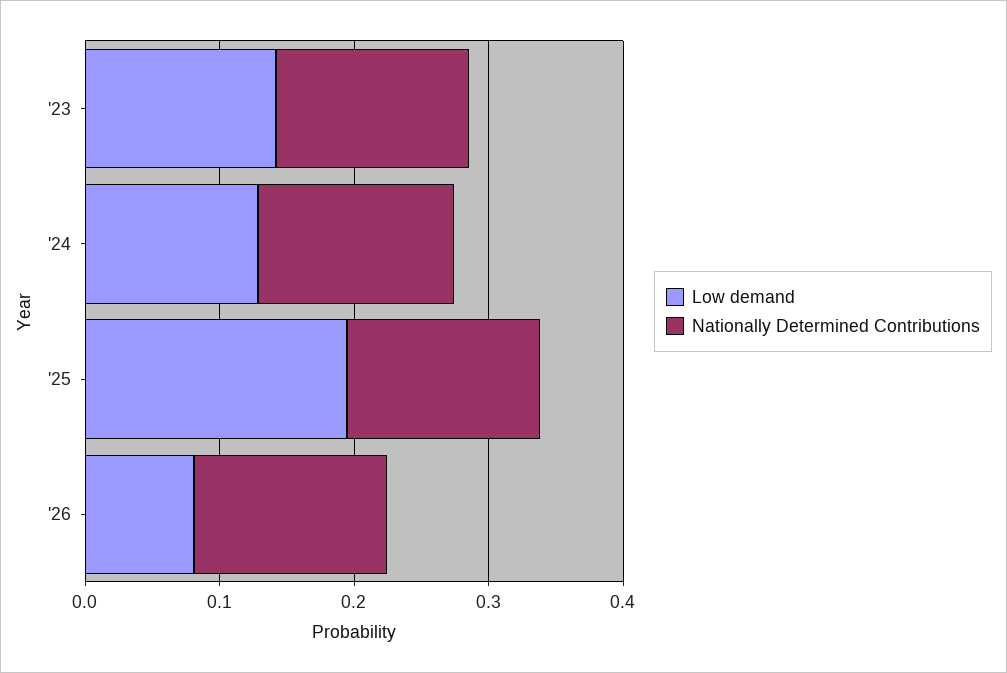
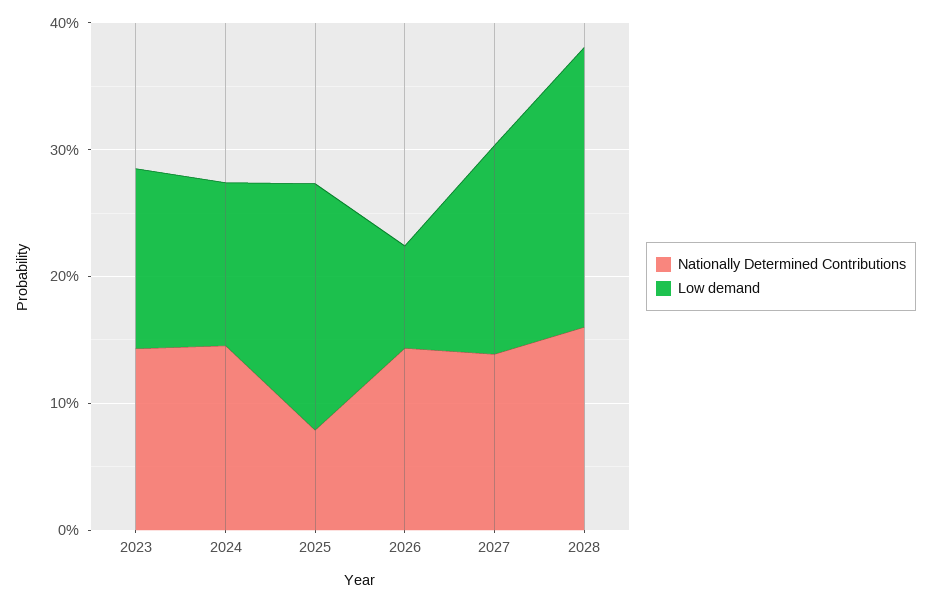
Nationally Determined Contributions, '25: 0.14 -> 0.08
Nationally Determined Contributions, 2027: none -> 0.14
Low demand, 2027: none -> 0.16
Nationally Determined Contributions, 2028: none -> 0.16
Low demand, 2028: none -> 0.22

